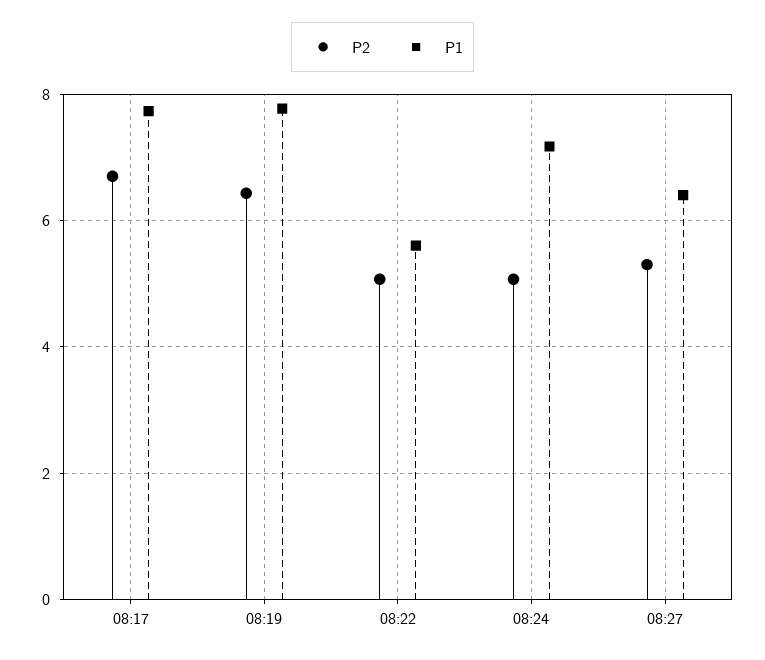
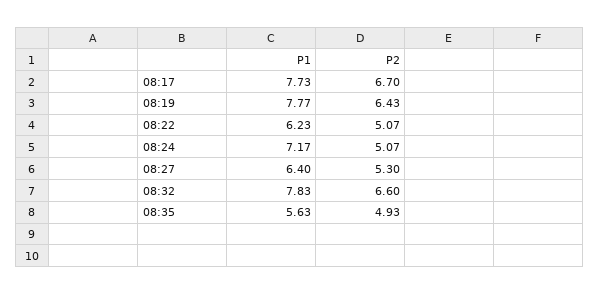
P1, 08:22: 5.6 -> 6.23
P1, 08:32: none -> 7.83
P2, 08:32: none -> 6.6
P1, 08:35: none -> 5.63
P2, 08:35: none -> 4.93

